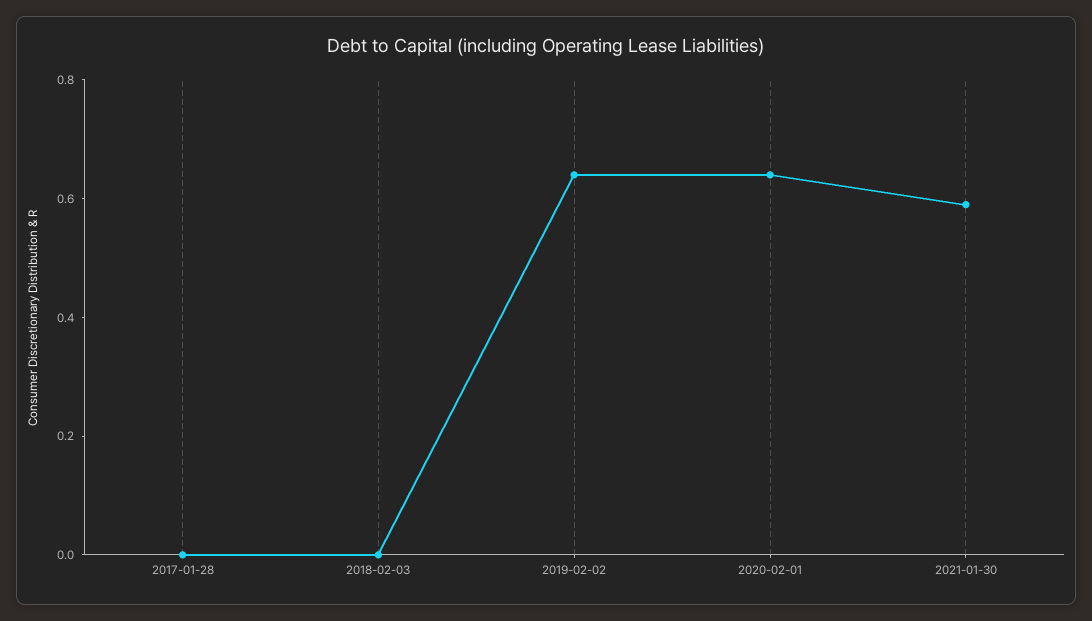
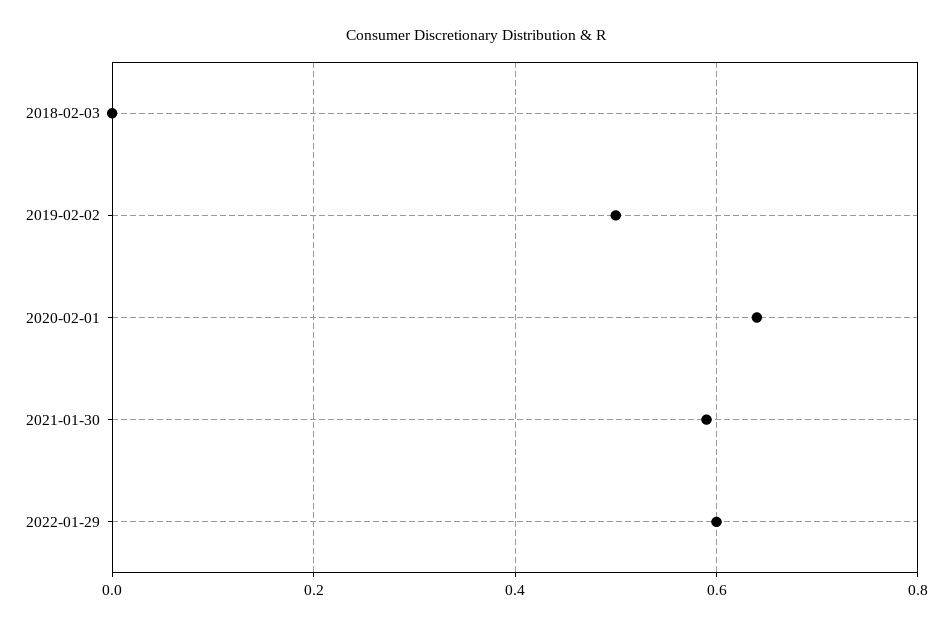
2017-01-28: 0 -> none
2019-02-02: 0.65 -> 0.5
2022-01-29: none -> 0.6

